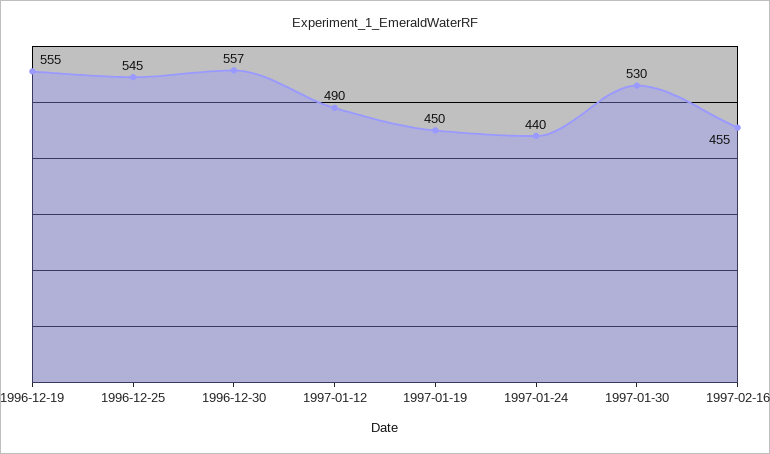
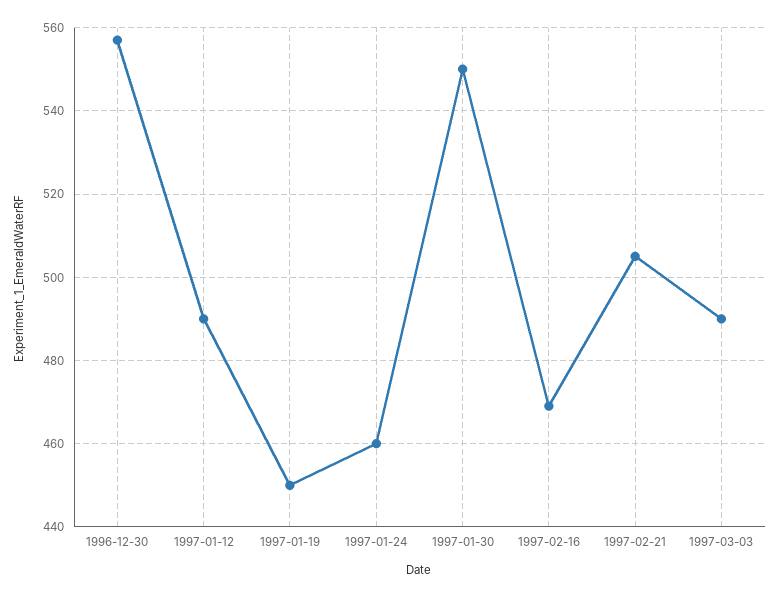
1996-12-19: 555 -> none
1996-12-25: 545 -> none
1997-01-24: 440 -> 460
1997-01-30: 530 -> 550
1997-02-16: 455 -> 470
1997-02-21: none -> 505
1997-03-03: none -> 490

